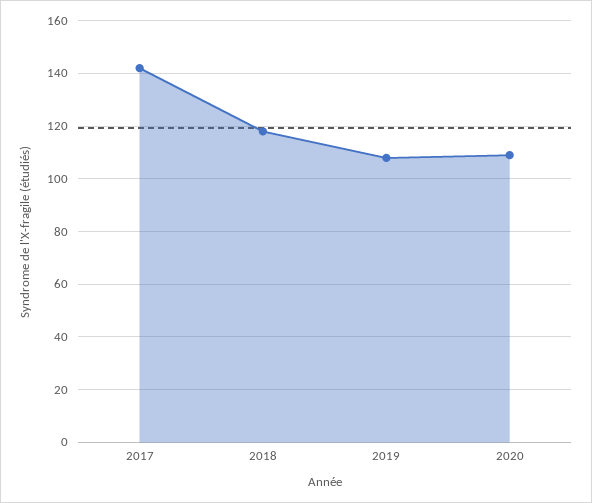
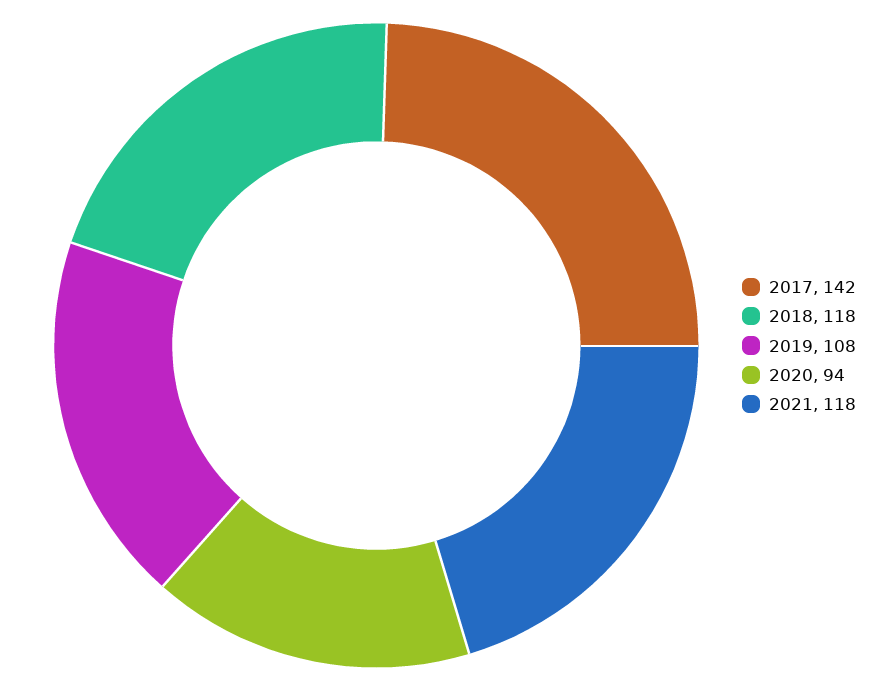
2020: 110 -> 94
2021: none -> 118

